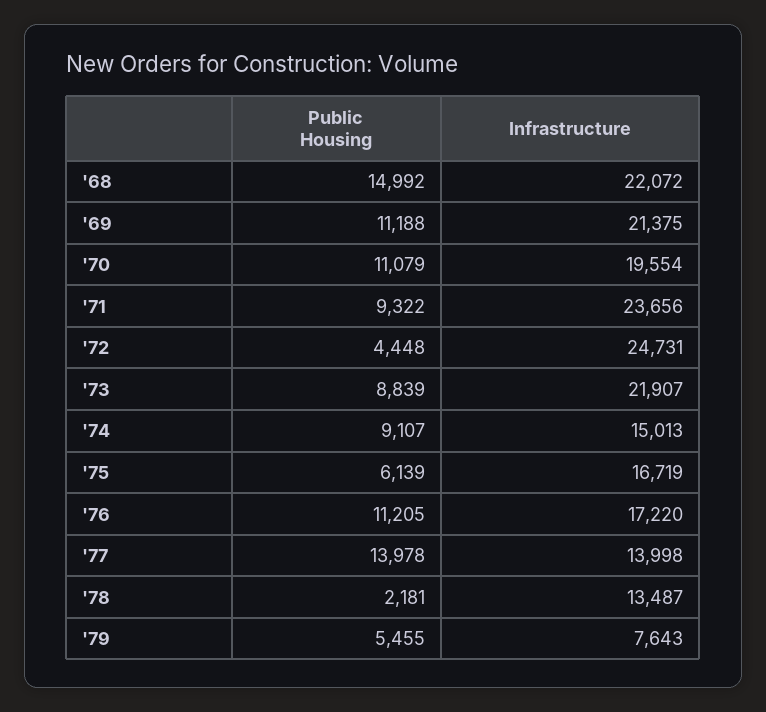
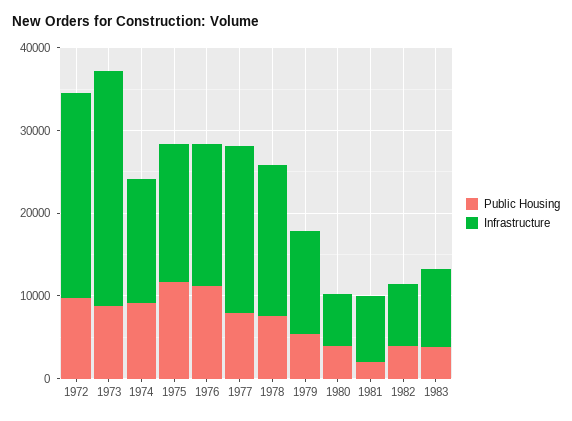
Public Housing, '68: 14992 -> none
Infrastructure, '68: 22072 -> none
Public Housing, '69: 11188 -> none
Infrastructure, '69: 21375 -> none
Public Housing, '70: 11079 -> none
Infrastructure, '70: 19554 -> none
Public Housing, '71: 9322 -> none
Infrastructure, '71: 23656 -> none
Public Housing, '72: 4448 -> 10000
Infrastructure, '73: 21907 -> 28000
Public Housing, '75: 6139 -> 12000
Public Housing, '77: 13978 -> 8000
Infrastructure, '77: 13998 -> 20000
Public Housing, '78: 2181 -> 8000
Infrastructure, '78: 13487 -> 18000
Infrastructure, '79: 7643 -> 12000
Public Housing, 1980: none -> 4000
Infrastructure, 1980: none -> 6000
Public Housing, 1981: none -> 2000
Infrastructure, 1981: none -> 8000
Public Housing, 1982: none -> 4000
Infrastructure, 1982: none -> 8000
Public Housing, 1983: none -> 4000
Infrastructure, 1983: none -> 10000

